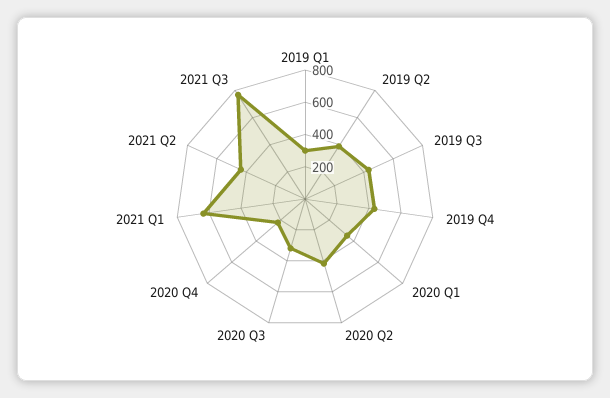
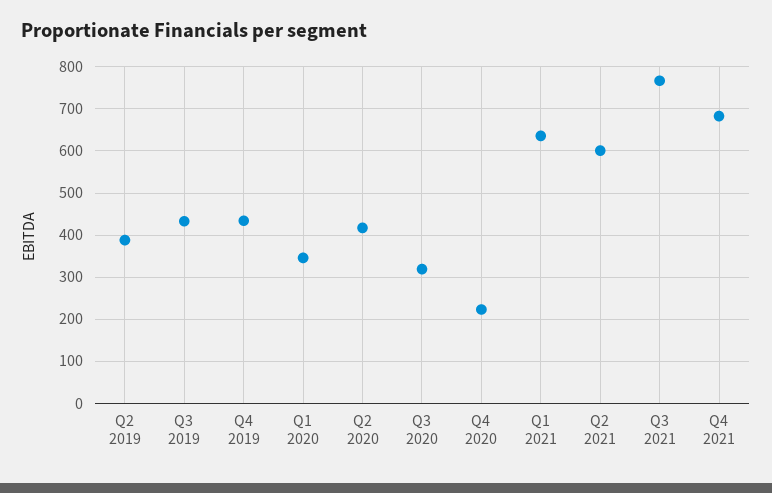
2019 Q1: 300 -> none
2021 Q2: 450 -> 600
Q4 2021: none -> 680

